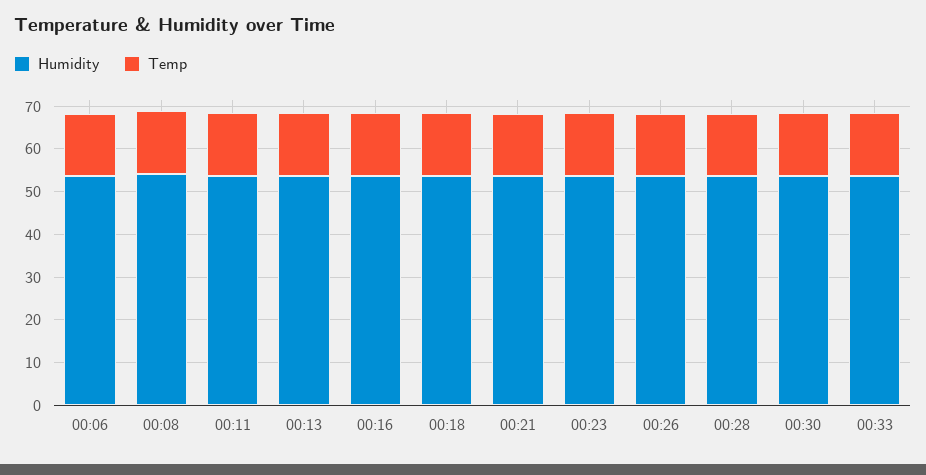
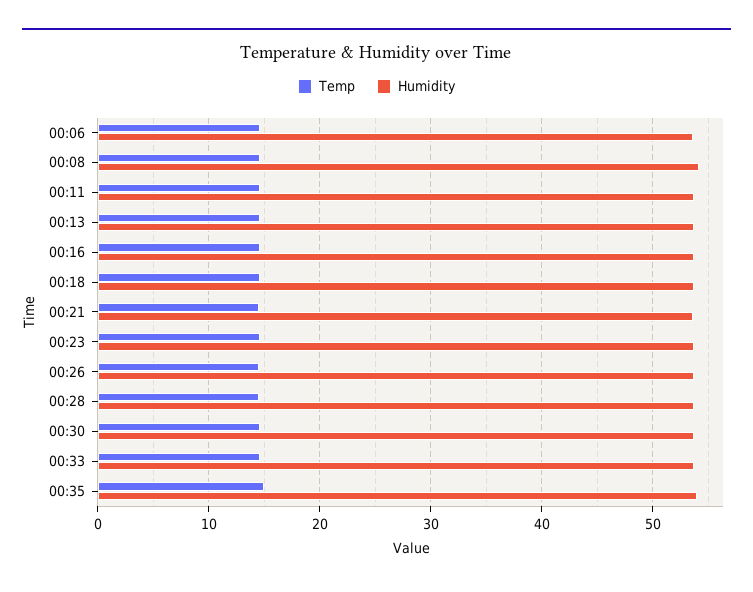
Temp, 00:35: none -> 15
Humidity, 00:35: none -> 54

